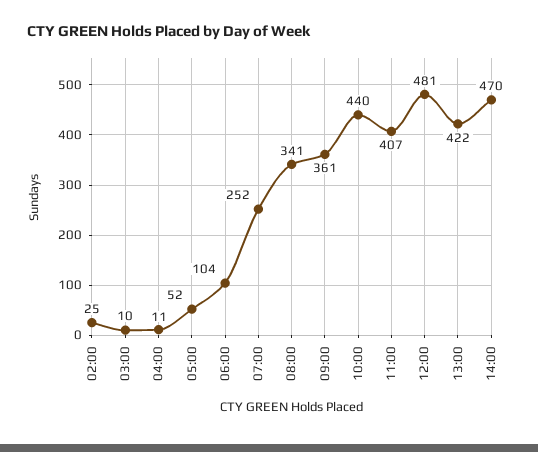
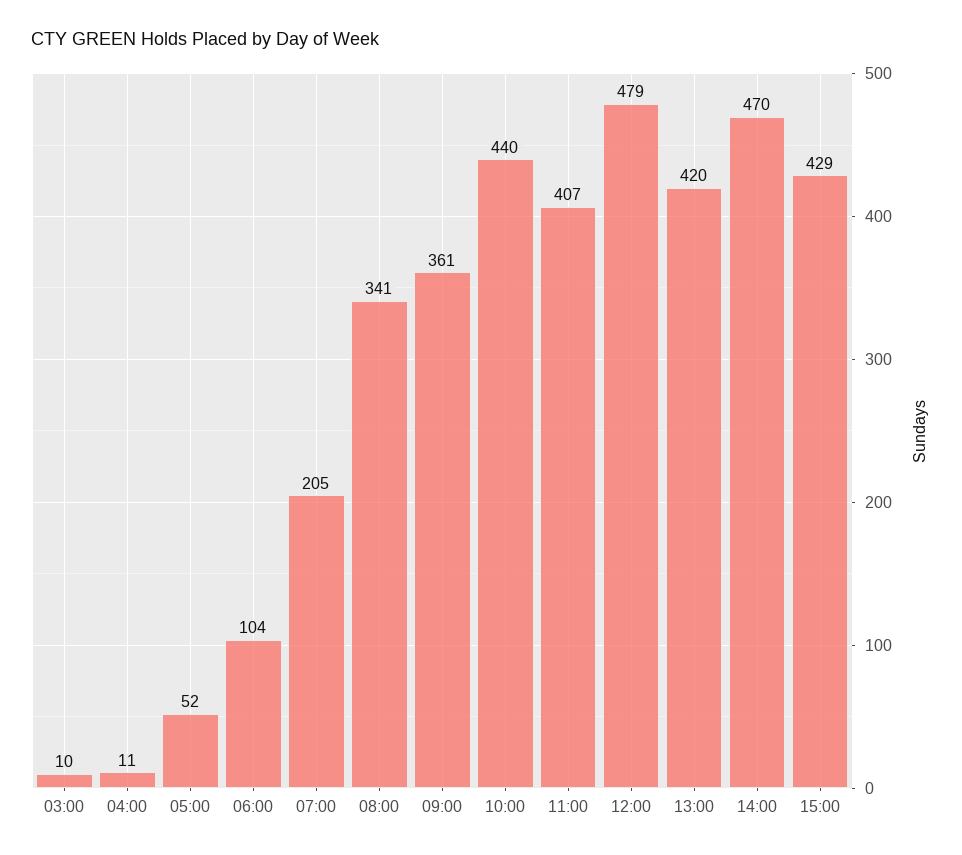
02:00: 25 -> none
07:00: 252 -> 205
12:00: 481 -> 479
13:00: 422 -> 420
15:00: none -> 429

